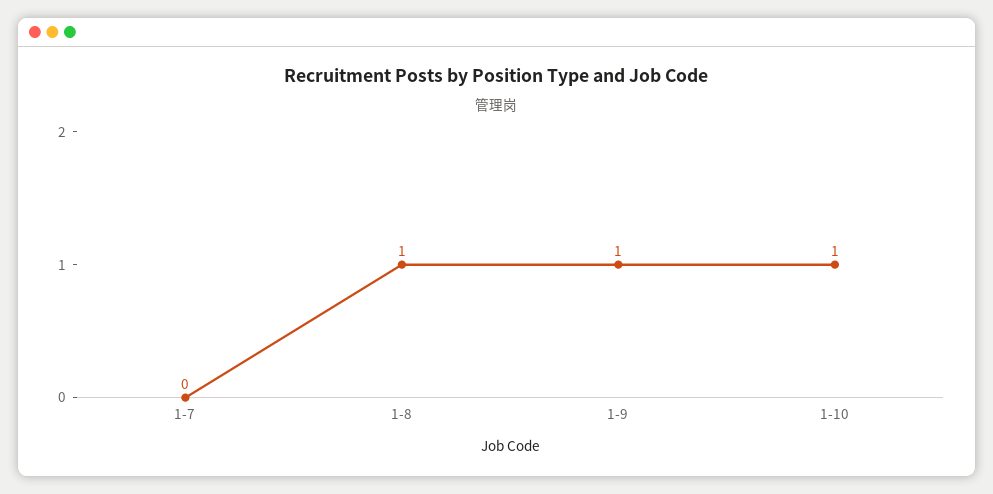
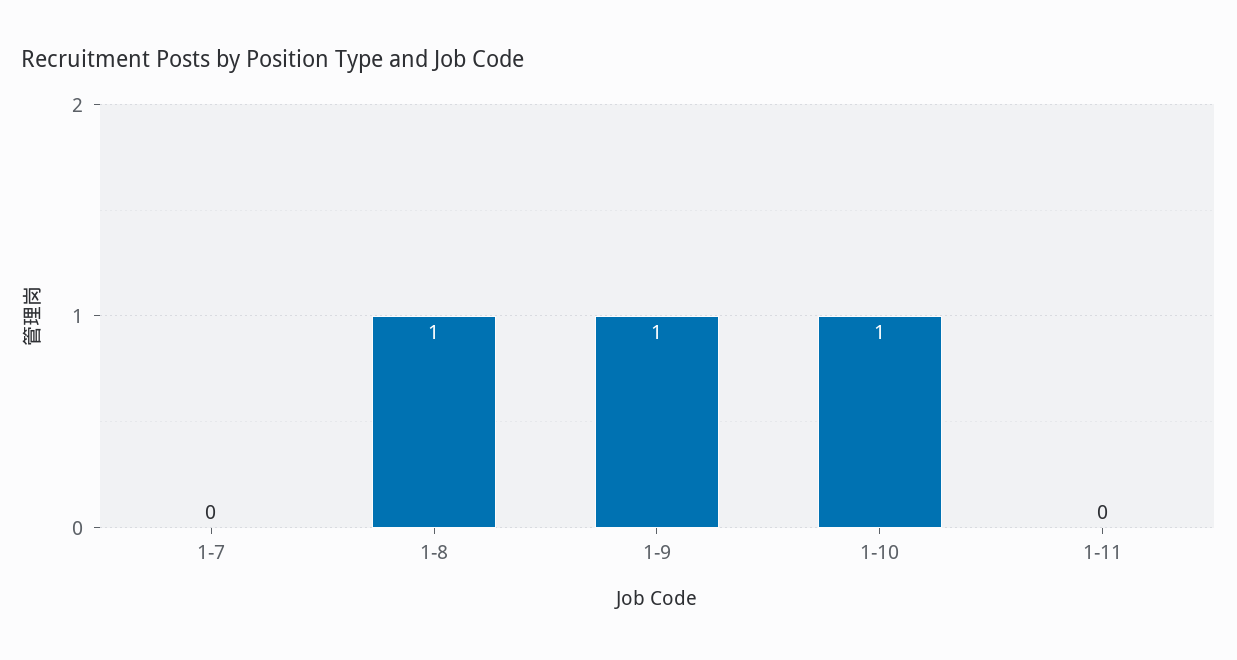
1-11: none -> 0

